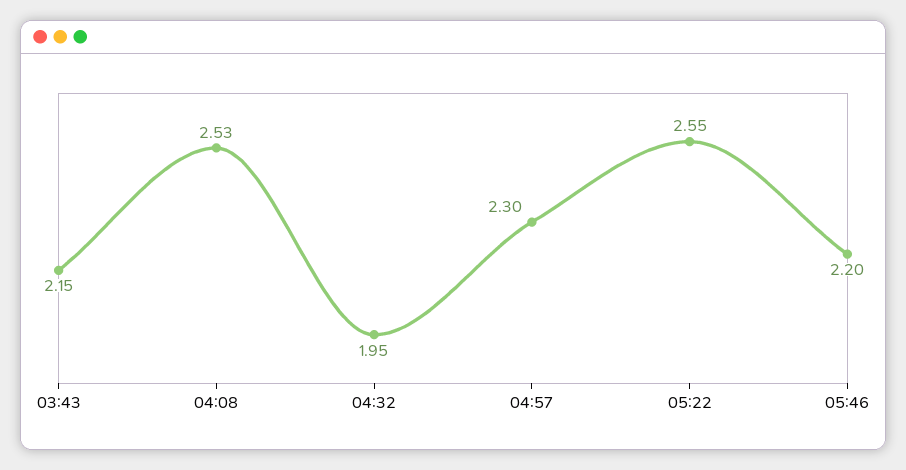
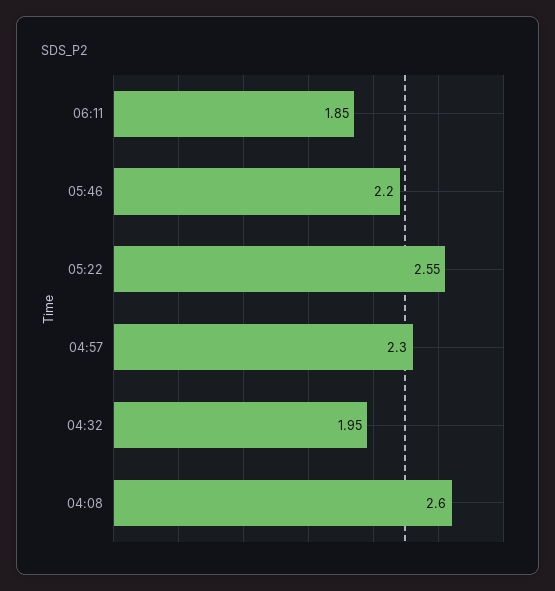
03:43: 2.15 -> none
04:08: 2.53 -> 2.6
06:11: none -> 1.85

